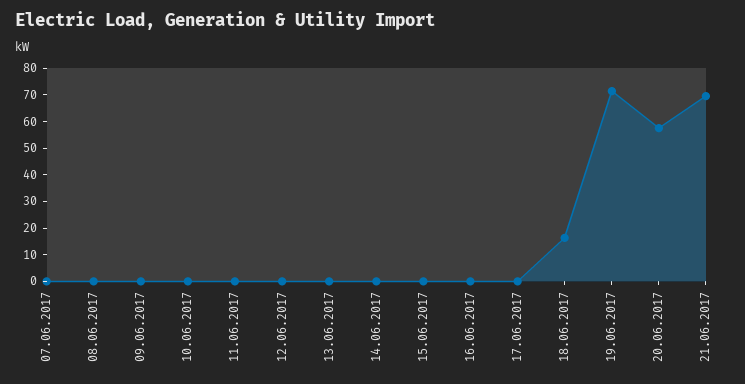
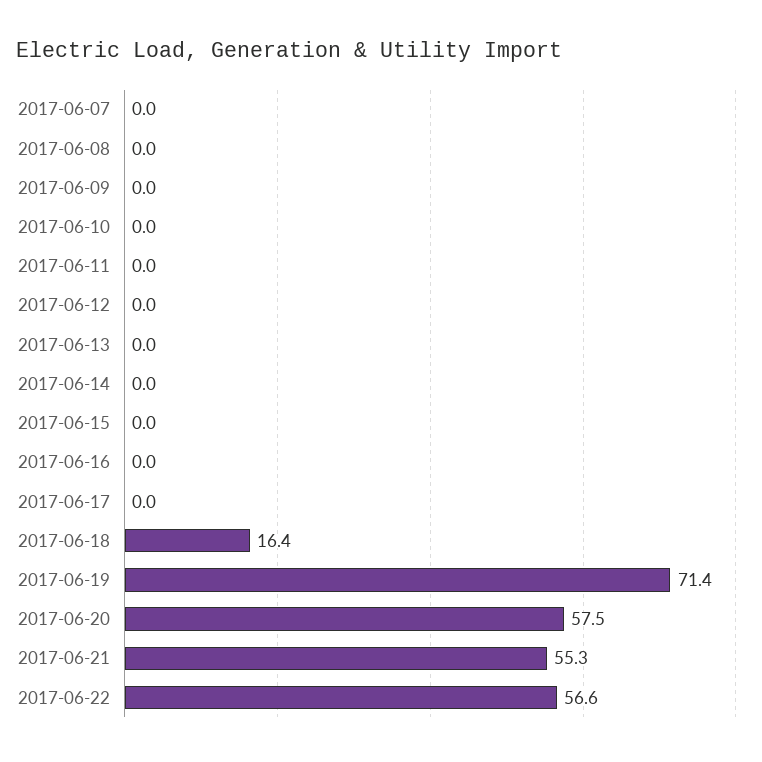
21.06.2017: 70 -> 55.3
2017-06-22: none -> 56.6

